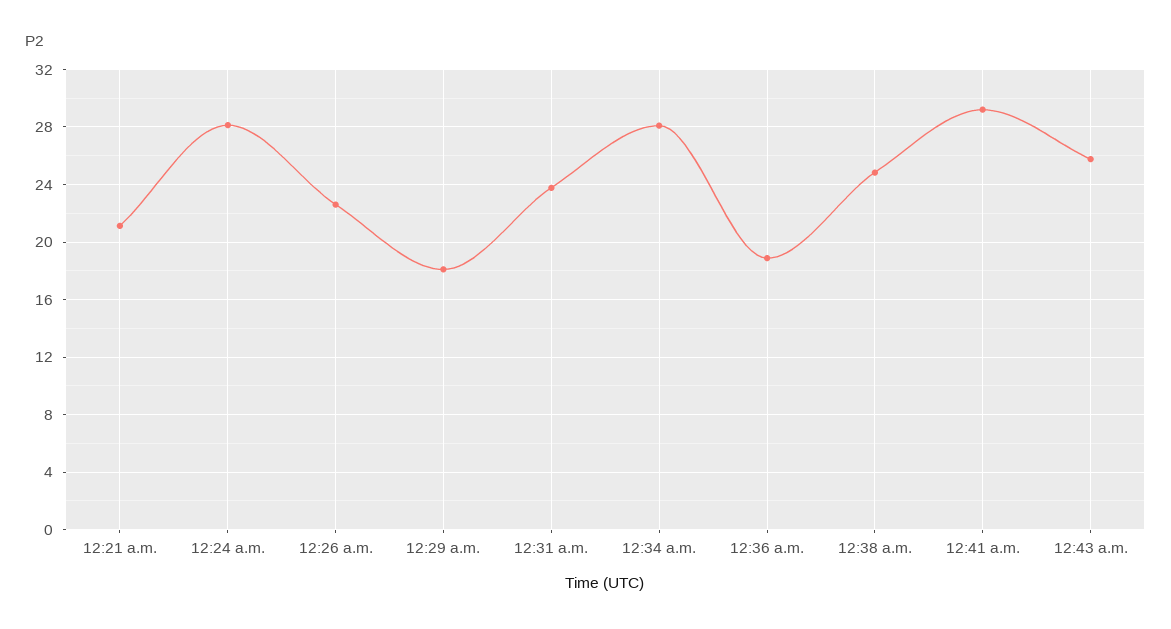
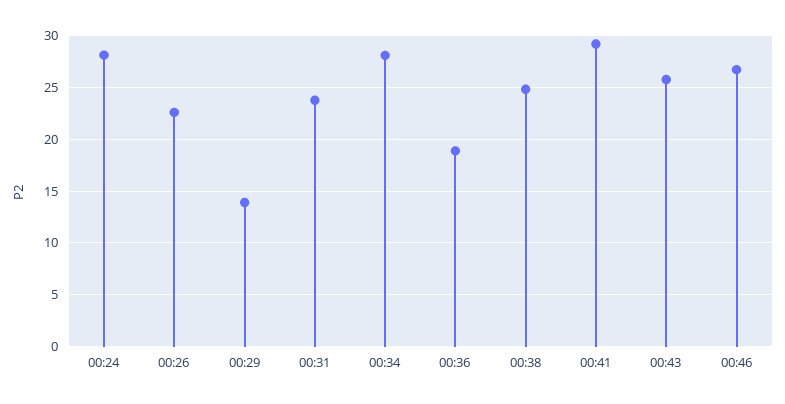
12:21 a.m.: 21 -> none
12:29 a.m.: 18 -> 14
00:46: none -> 27

